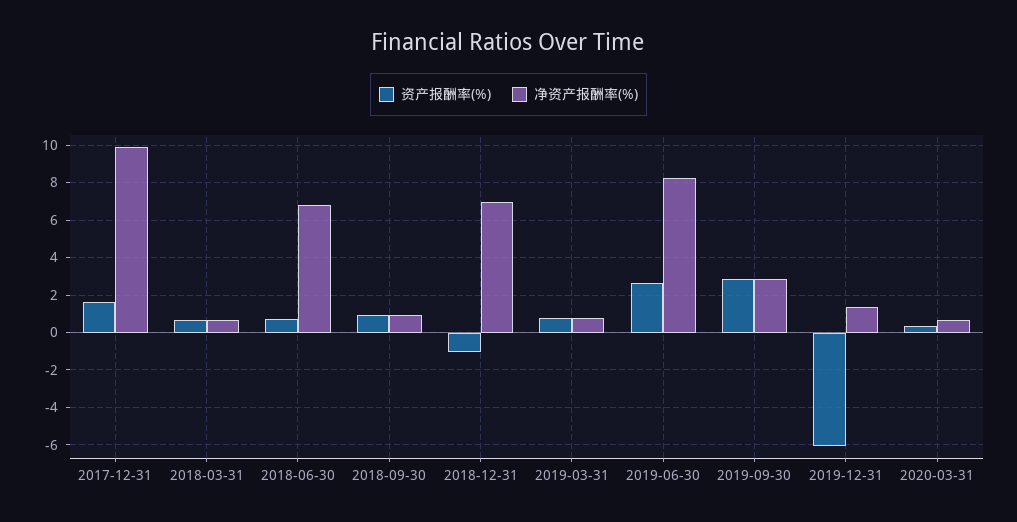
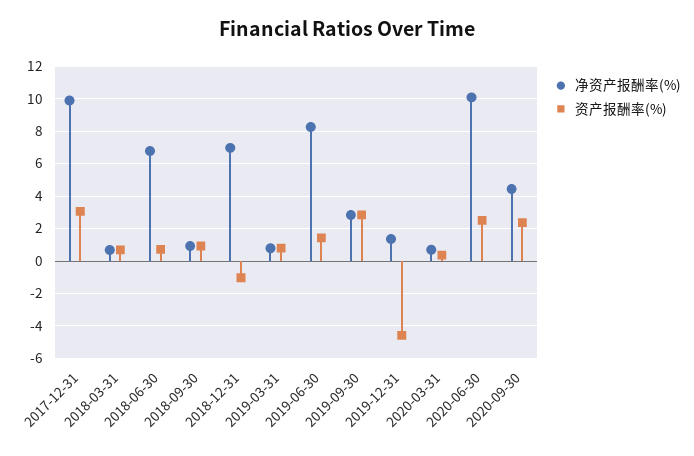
资产报酬率(%), 2017-12-31: 1.5 -> 3
资产报酬率(%), 2019-06-30: 2.5 -> 1.5
资产报酬率(%), 2019-12-31: -6 -> -4.5
净资产报酬率(%), 2020-06-30: none -> 10
资产报酬率(%), 2020-06-30: none -> 2.5
净资产报酬率(%), 2020-09-30: none -> 4.5
资产报酬率(%), 2020-09-30: none -> 2.5

